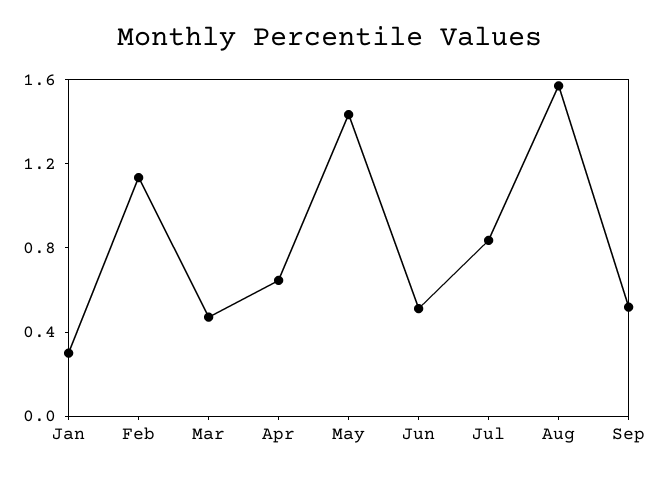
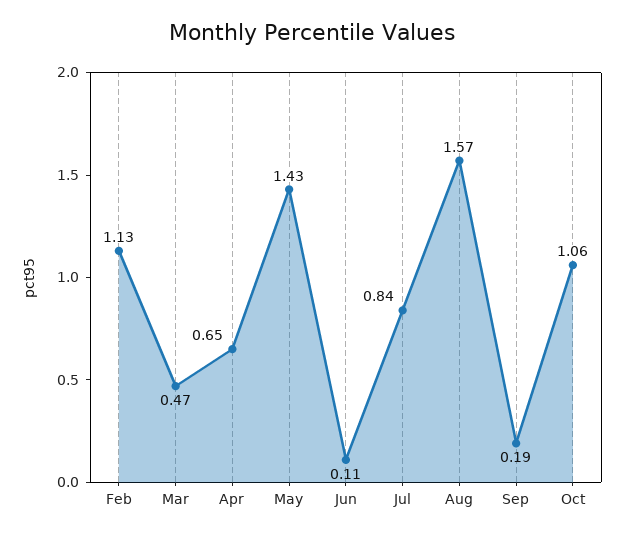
Jan: 0.3 -> none
Jun: 0.5 -> 0.11
Sep: 0.5 -> 0.19
Oct: none -> 1.06

